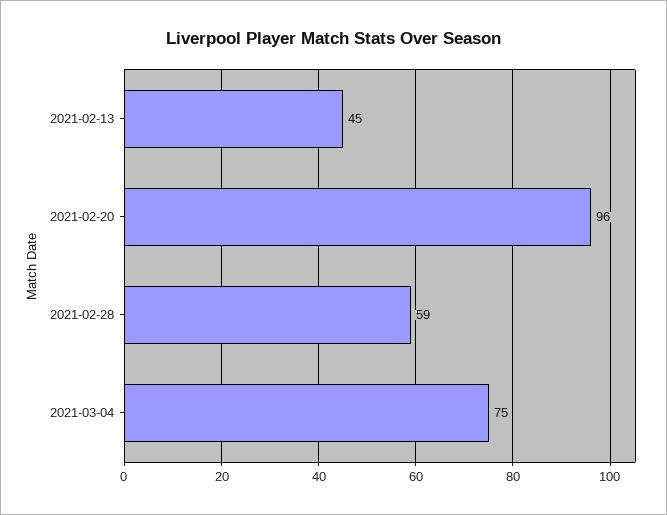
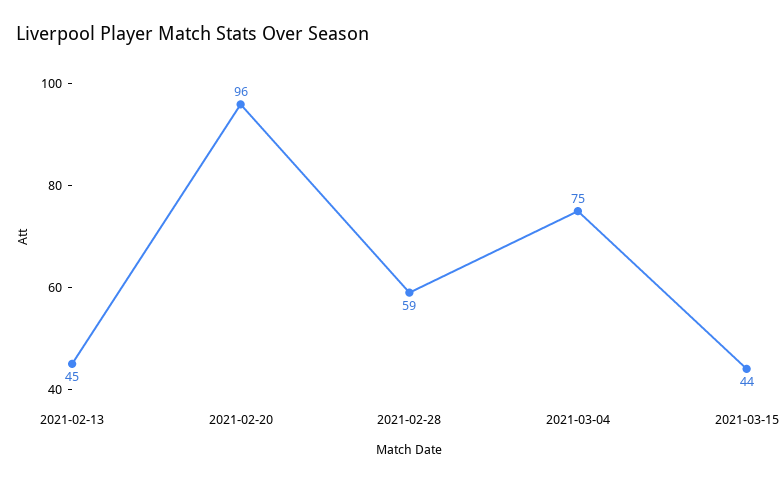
2021-03-15: none -> 44

